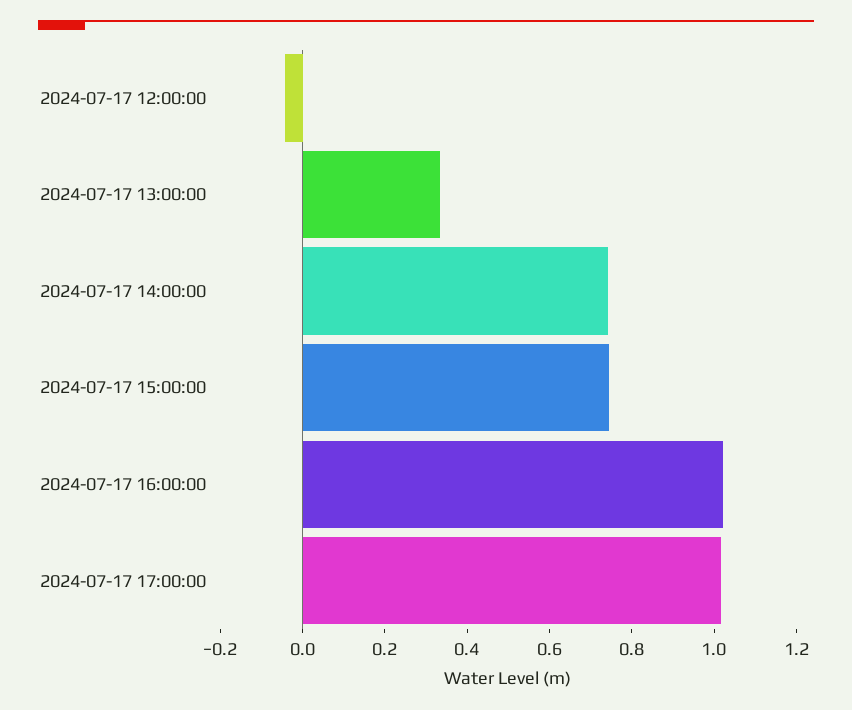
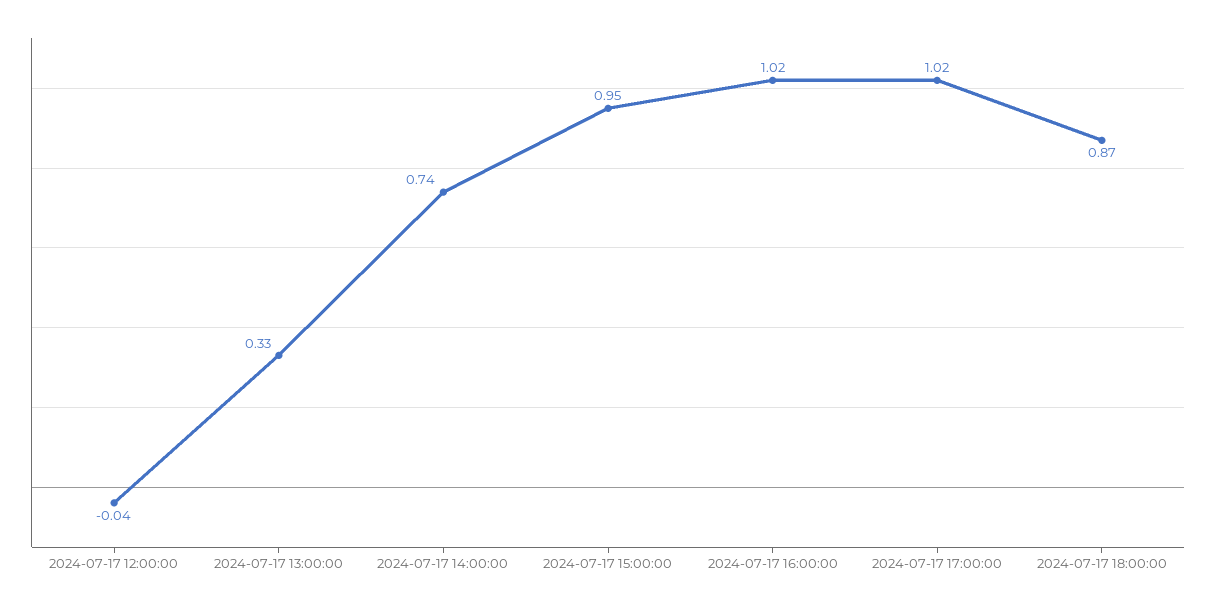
2024-07-17 15:00:00: 0.75 -> 0.95
2024-07-17 18:00:00: none -> 0.87

